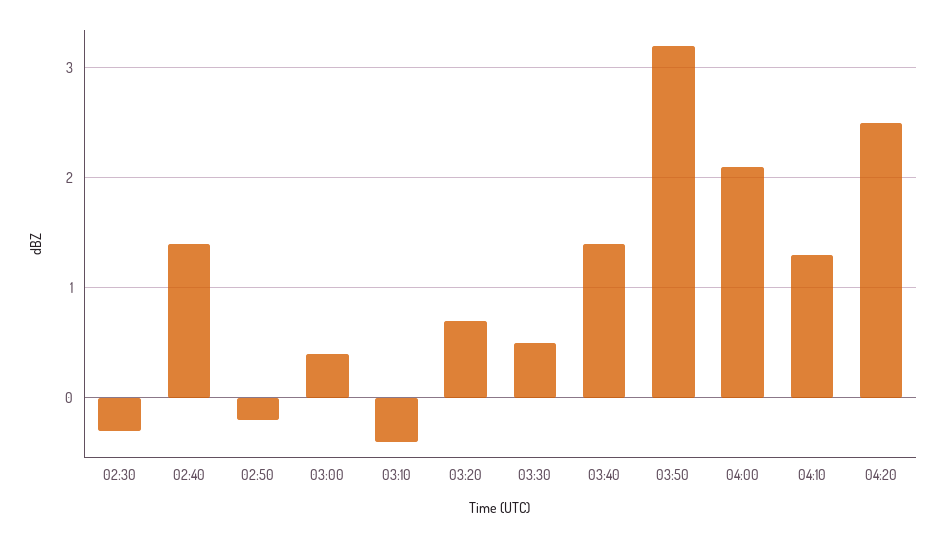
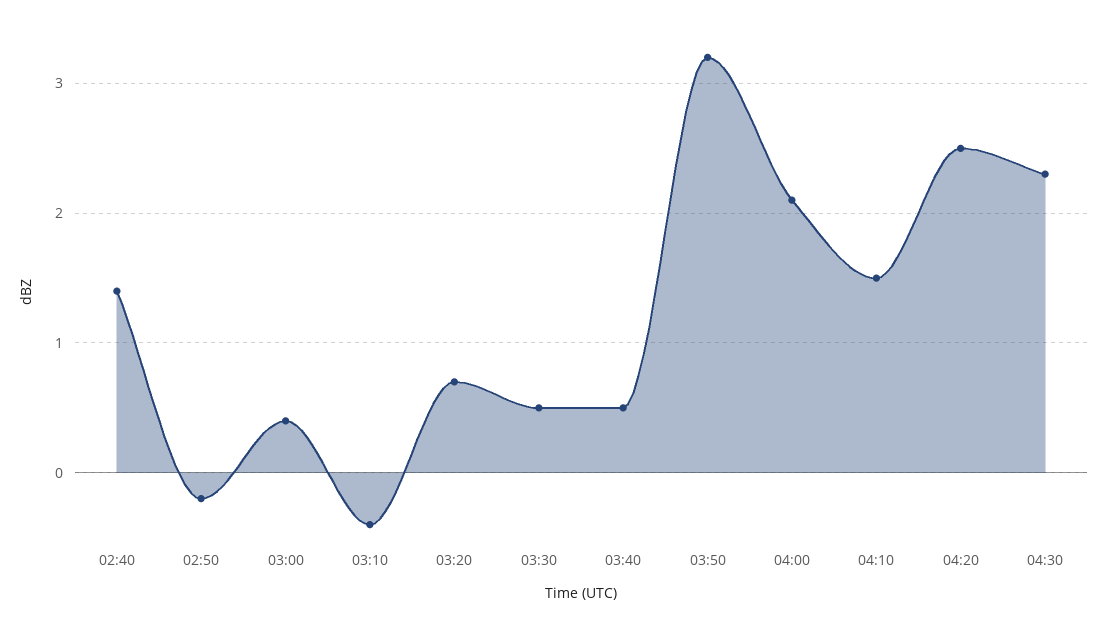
02:30: -0.3 -> none
03:40: 1.4 -> 0.5
04:10: 1.3 -> 1.5
04:30: none -> 2.3

